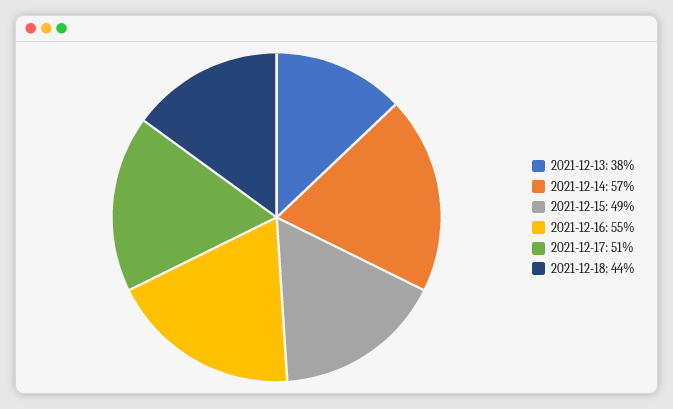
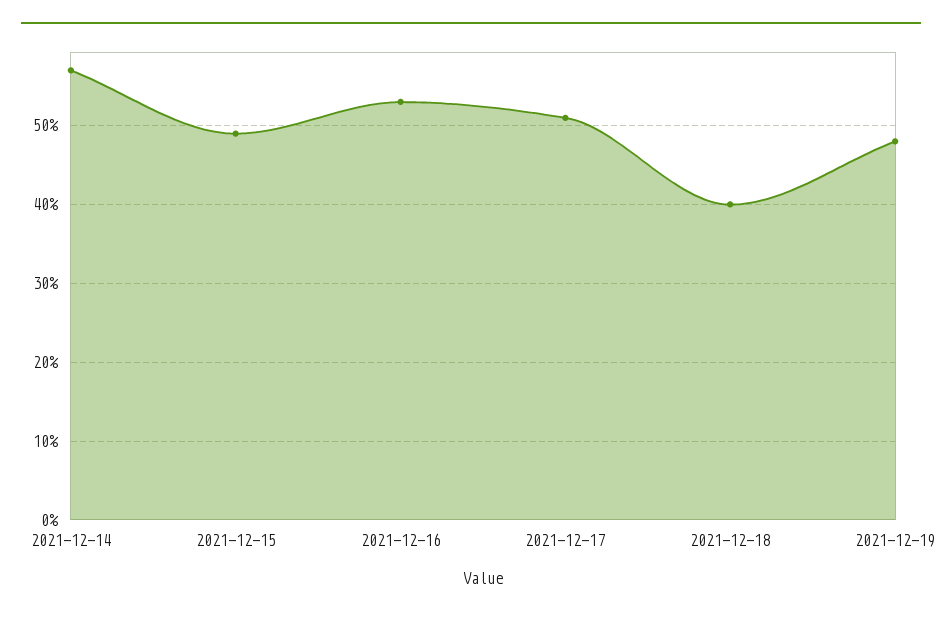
2021-12-13: 38 -> none
2021-12-16: 55 -> 53
2021-12-18: 44 -> 40
2021-12-19: none -> 48

